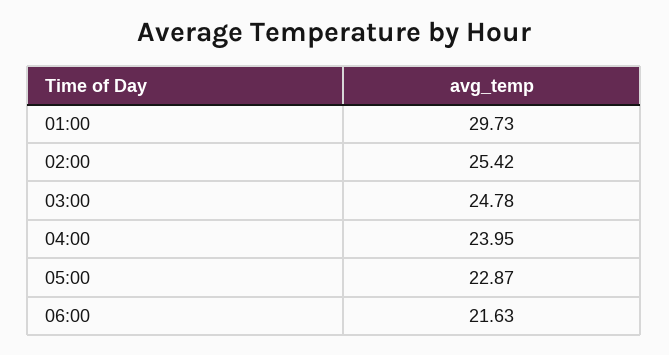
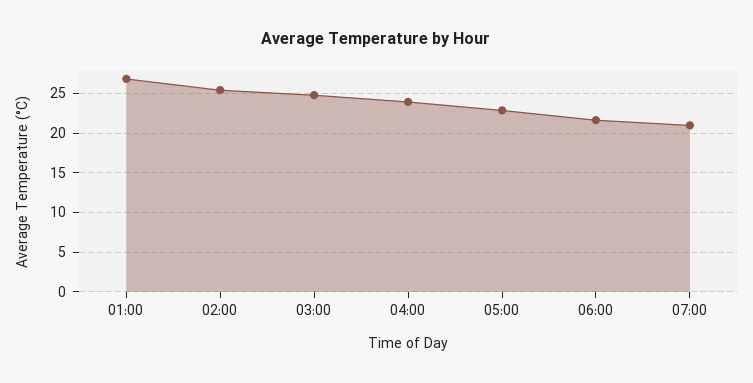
01:00: 29.73 -> 27
07:00: none -> 21

